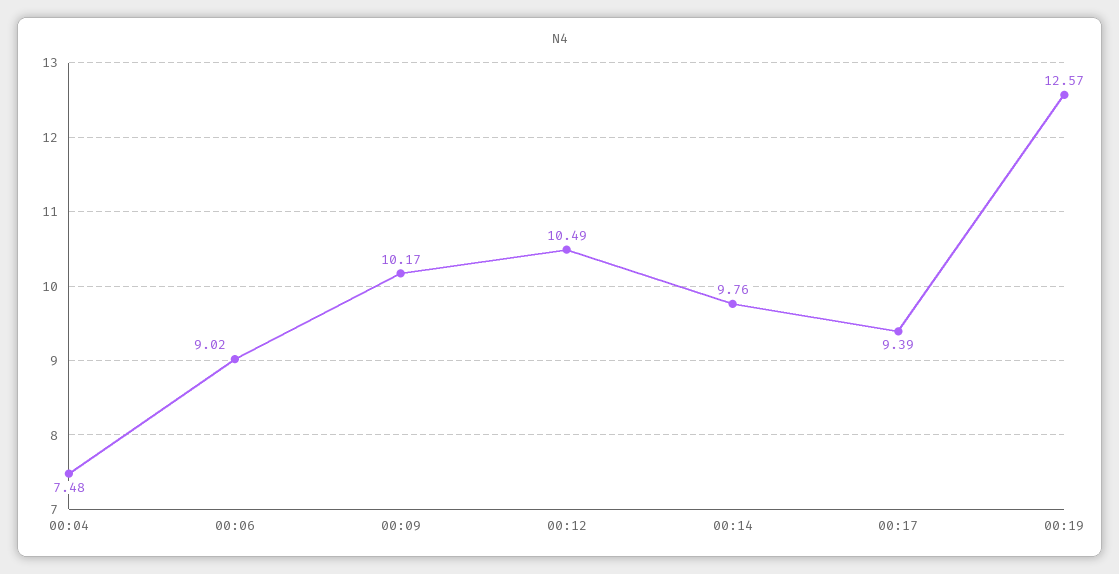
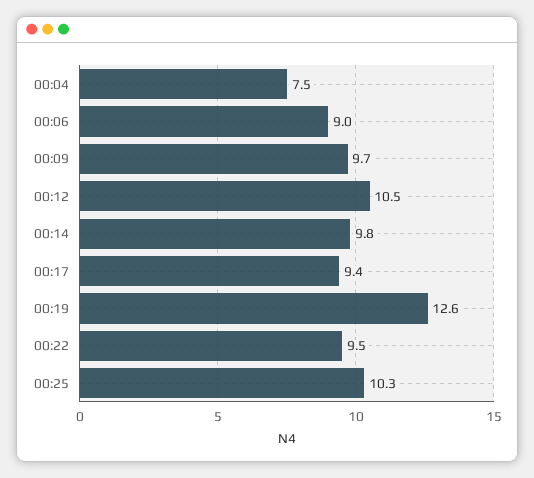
00:09: 10.17 -> 9.7
00:22: none -> 9.5
00:25: none -> 10.3

